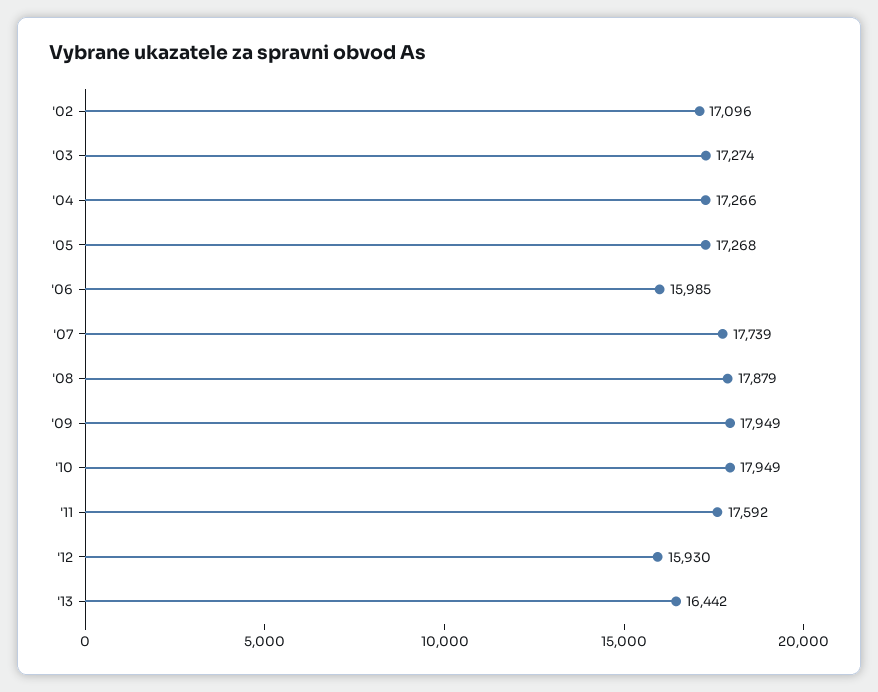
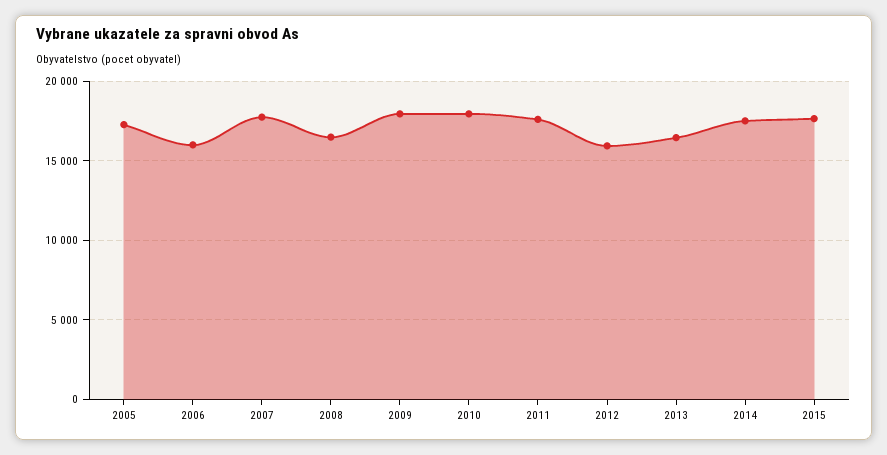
'02: 17096 -> none
'03: 17274 -> none
'04: 17266 -> none
'08: 17879 -> 16500
2014: none -> 17500
2015: none -> 17500

